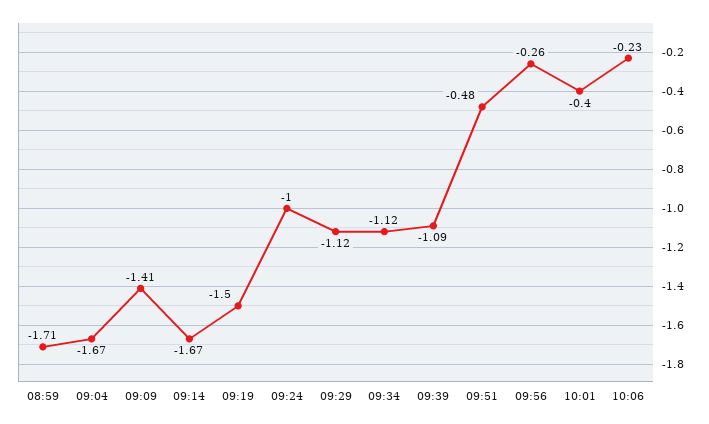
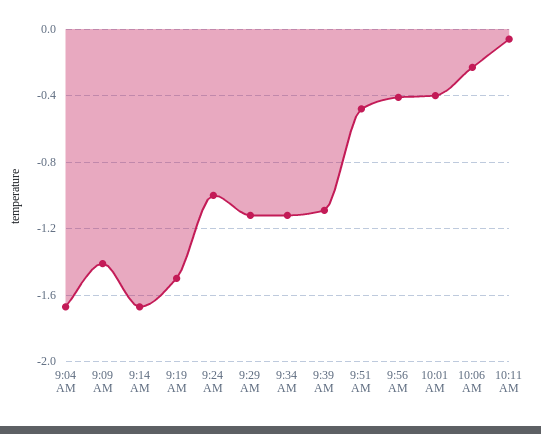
08:59: -1.71 -> none
09:56: -0.26 -> -0.4
10:11 AM: none -> -0.05

